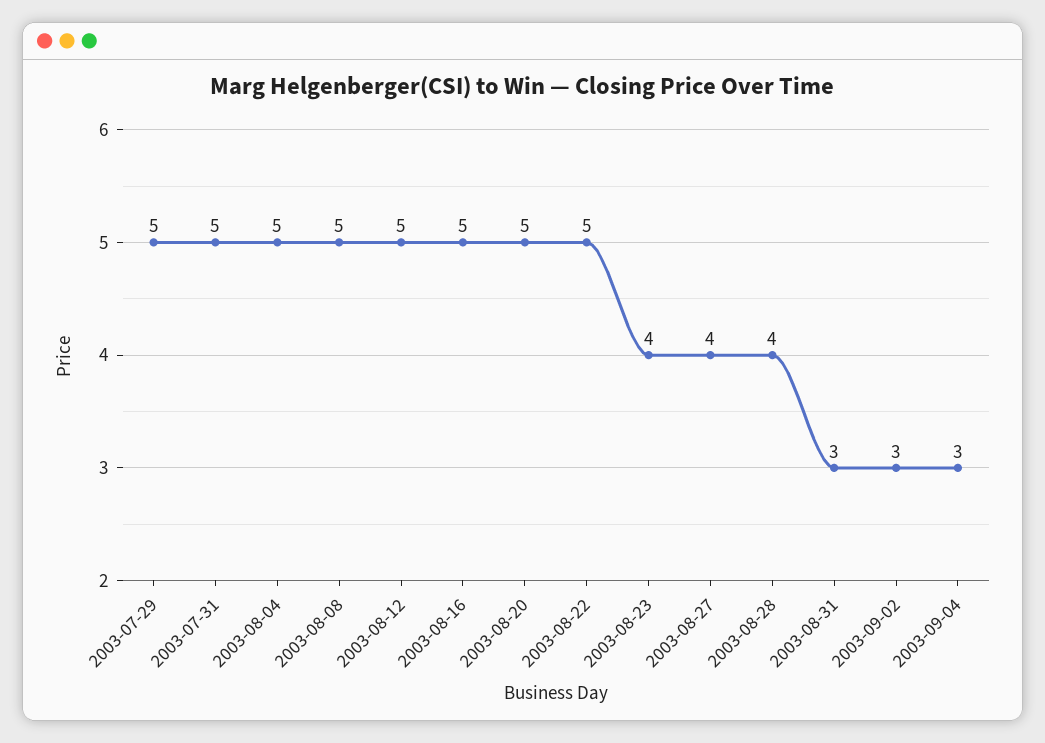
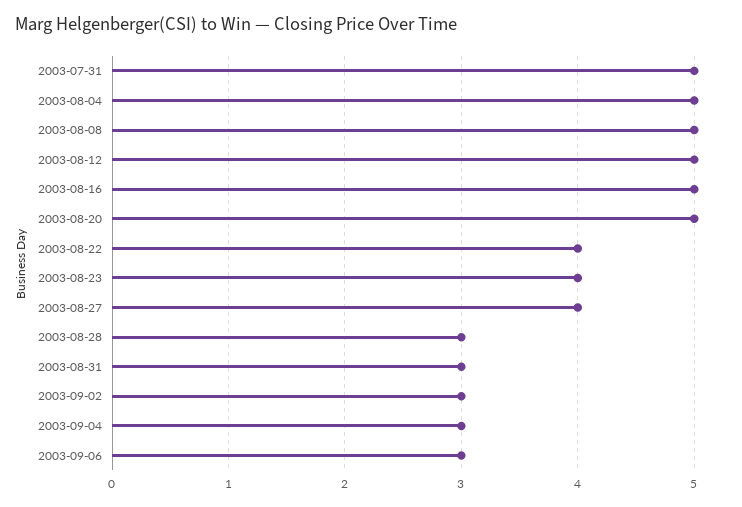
2003-07-29: 5 -> none
2003-08-22: 5 -> 4
2003-08-28: 4 -> 3
2003-09-06: none -> 3

